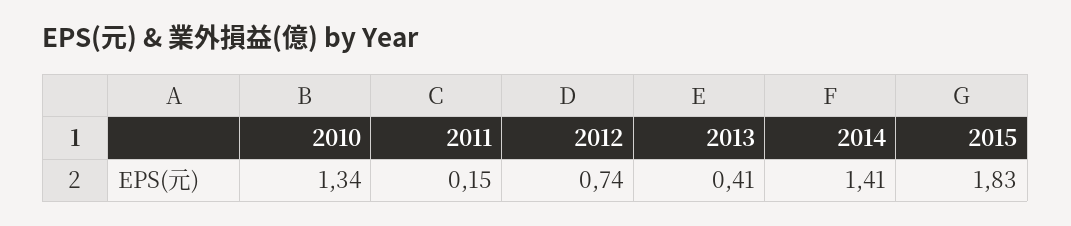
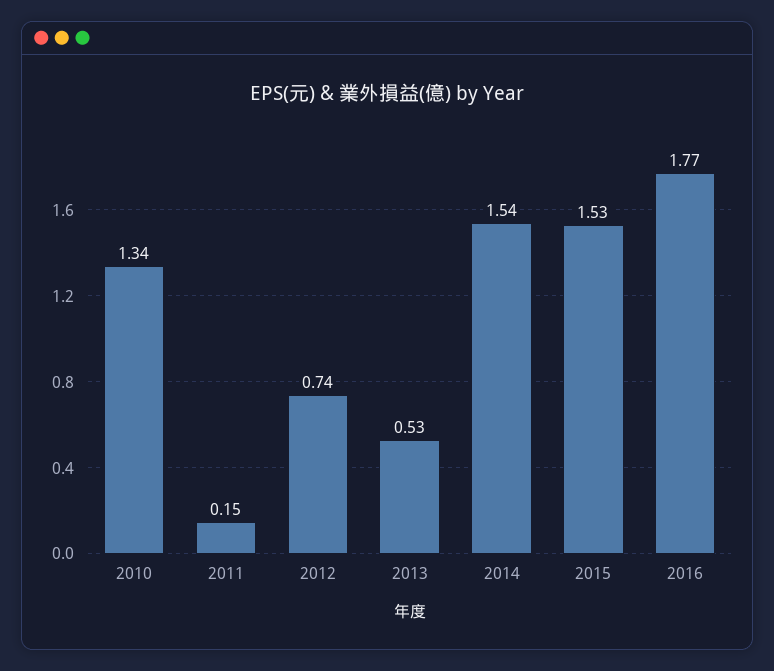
2013: 0.41 -> 0.53
2014: 1.41 -> 1.54
2015: 1.83 -> 1.53
2016: none -> 1.77

